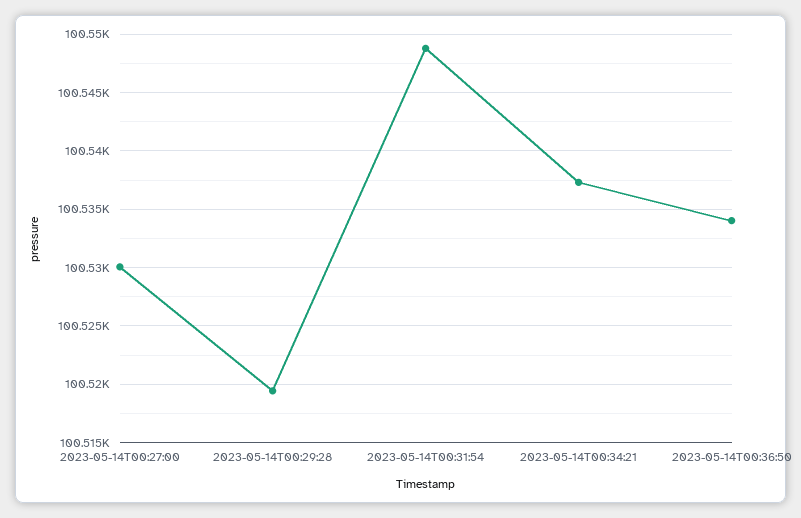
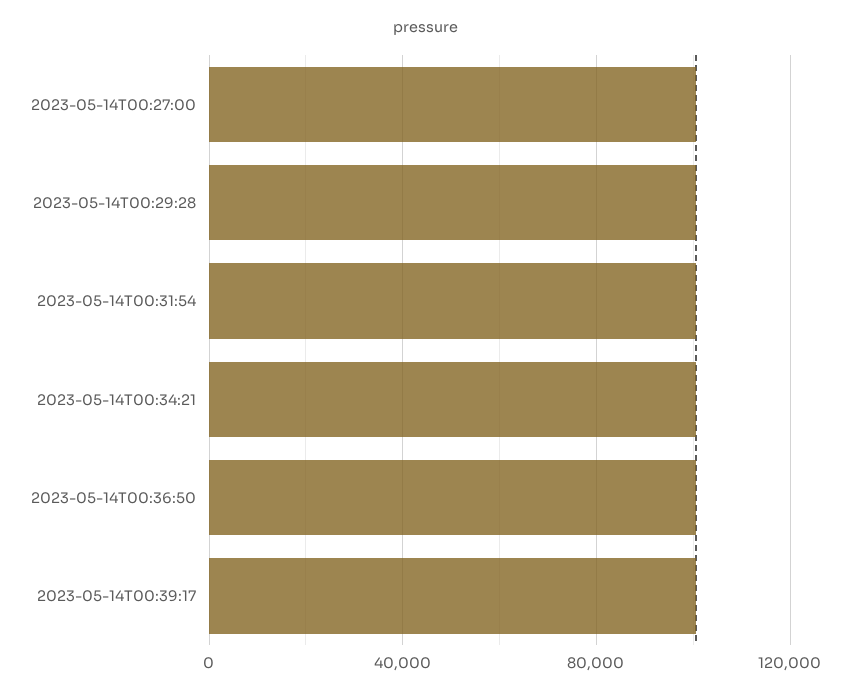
2023-05-14T00:39:17: none -> 100000

